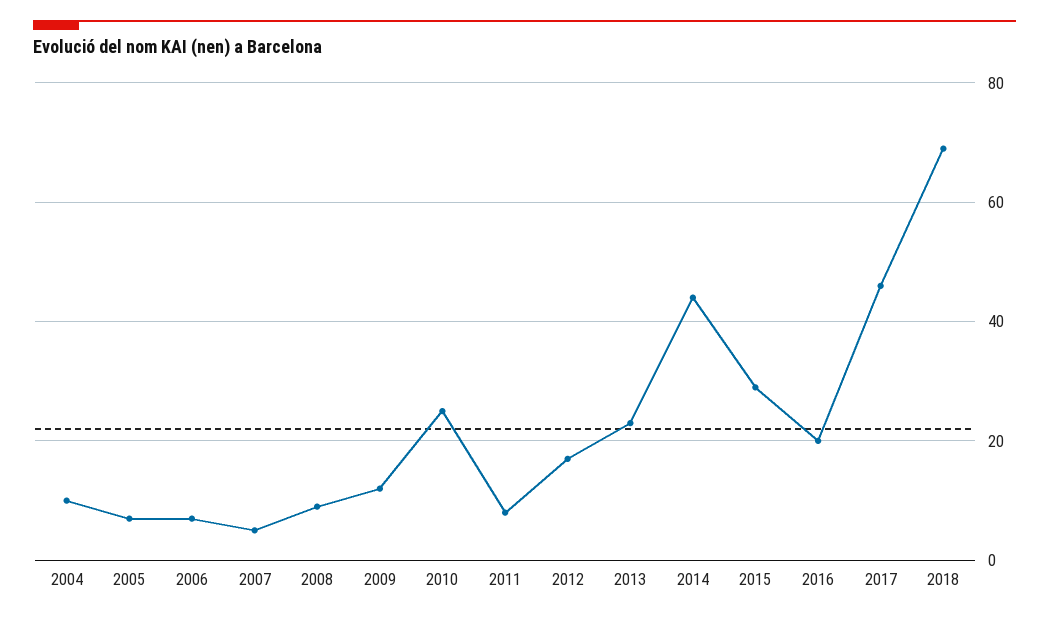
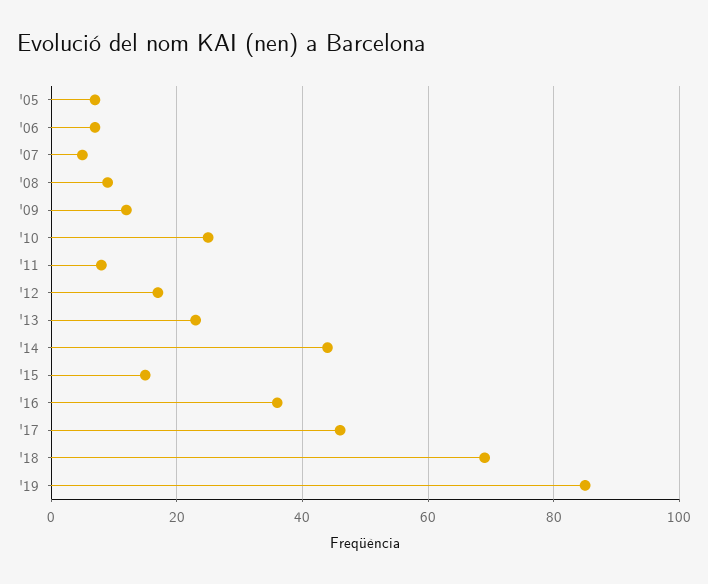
2004: 10 -> none
2015: 30 -> 15
2016: 20 -> 35
'19: none -> 85

